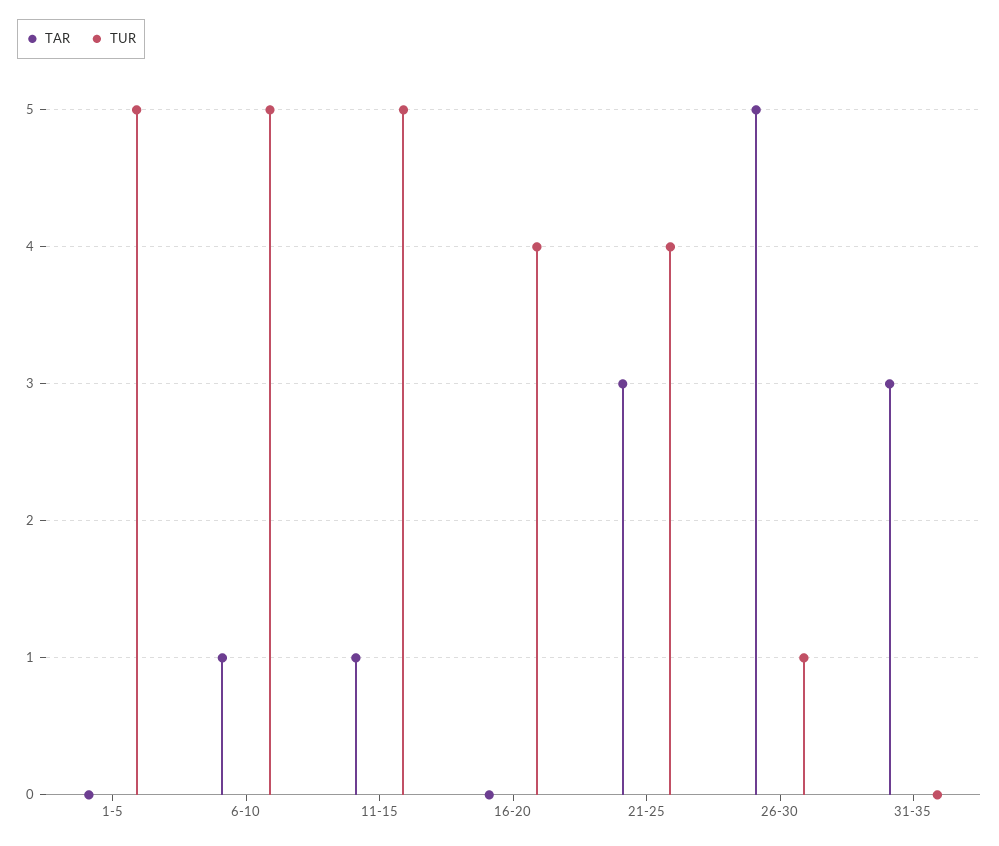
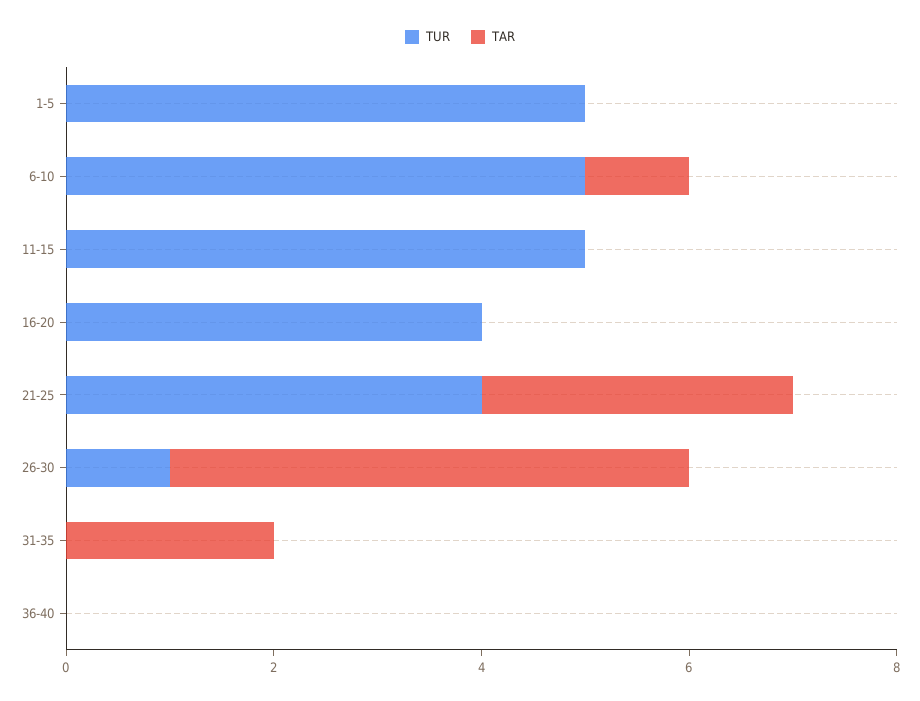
TAR, 11-15: 1 -> 0
TAR, 31-35: 3 -> 2
TUR, 36-40: none -> 0
TAR, 36-40: none -> 0

